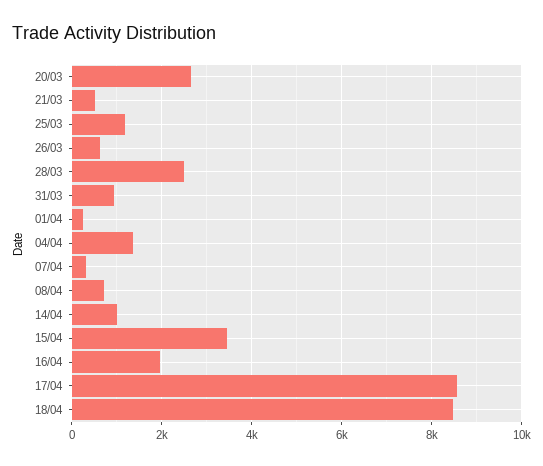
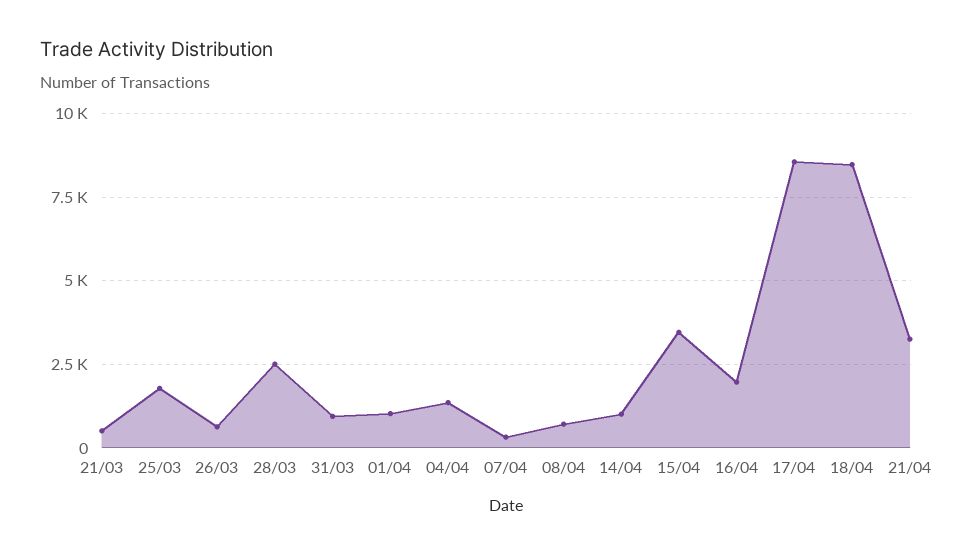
20/03: 2600 -> none
25/03: 1200 -> 1750
01/04: 200 -> 1000
21/04: none -> 3250

